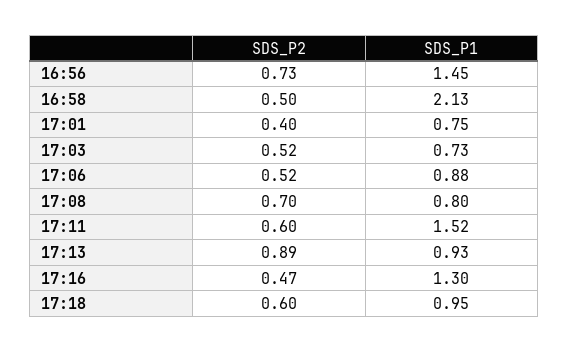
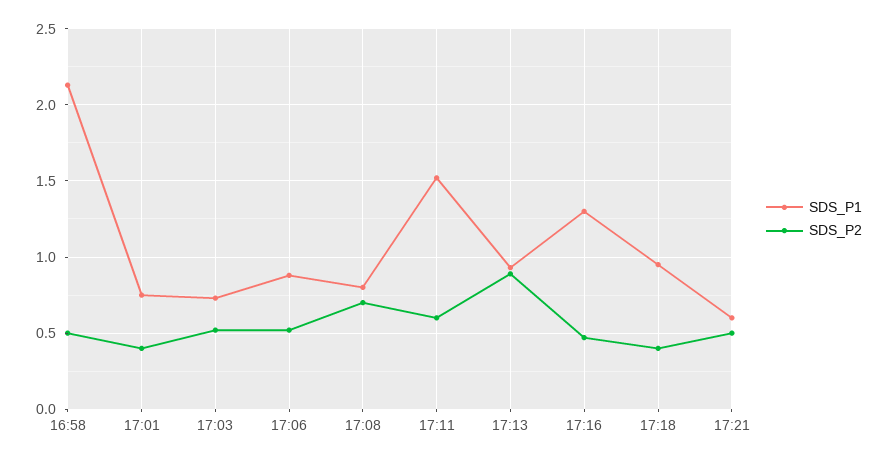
SDS_P2, 16:56: 0.73 -> none
SDS_P1, 16:56: 1.45 -> none
SDS_P2, 17:18: 0.6 -> 0.4
SDS_P1, 17:21: none -> 0.6
SDS_P2, 17:21: none -> 0.5

